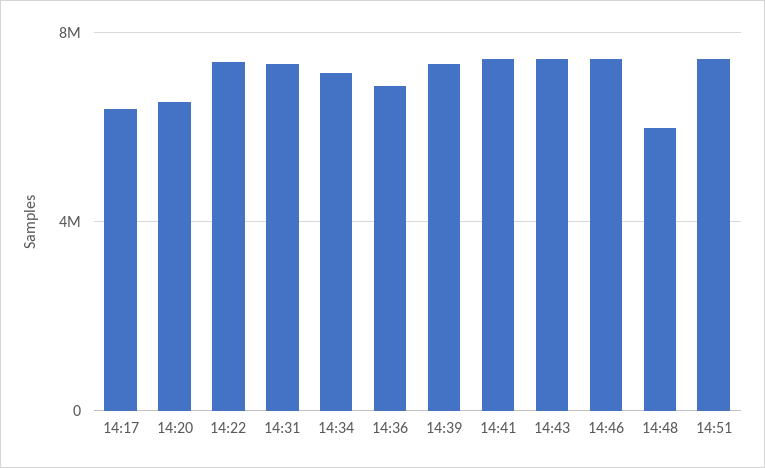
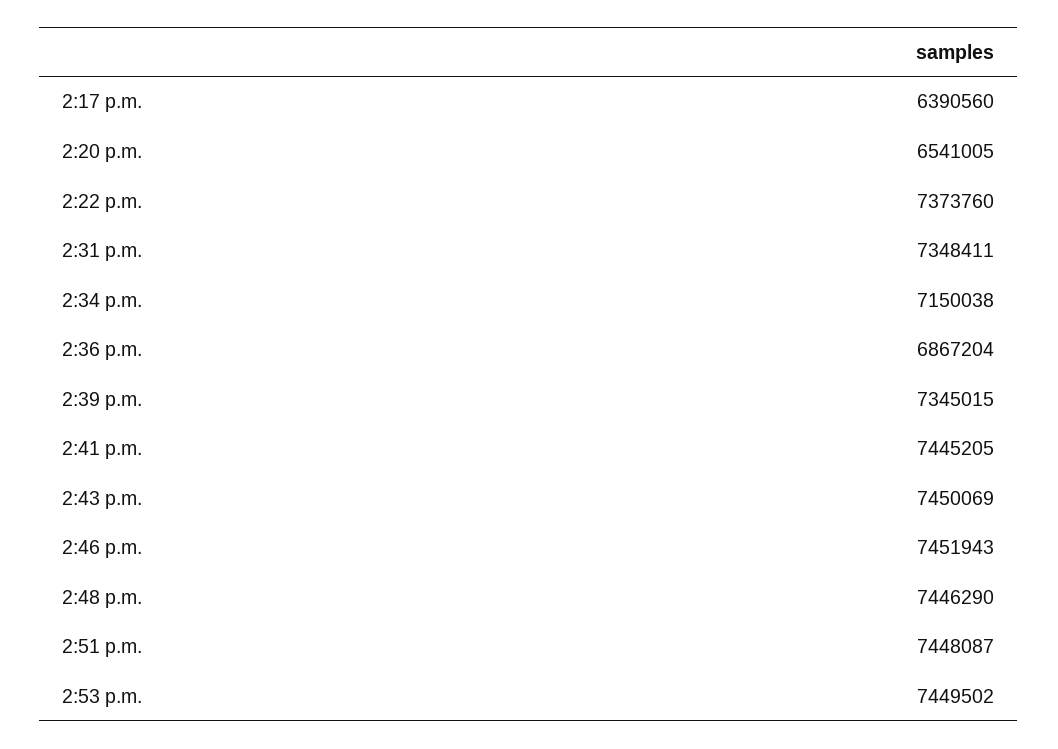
14:48: 6000000 -> 7446290
2:53 p.m.: none -> 7449502

